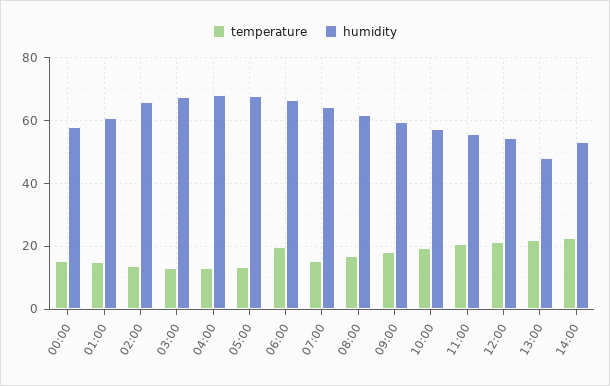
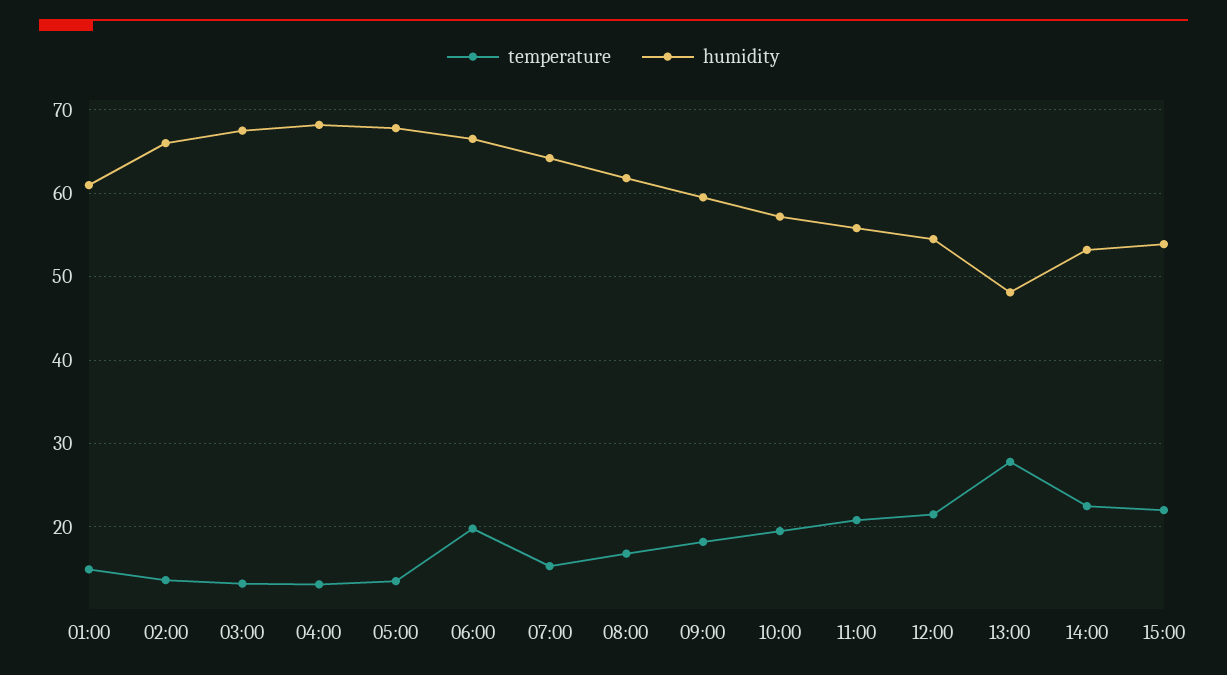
temperature, 00:00: 16 -> none
humidity, 00:00: 58 -> none
temperature, 13:00: 22 -> 28
temperature, 15:00: none -> 22
humidity, 15:00: none -> 54

